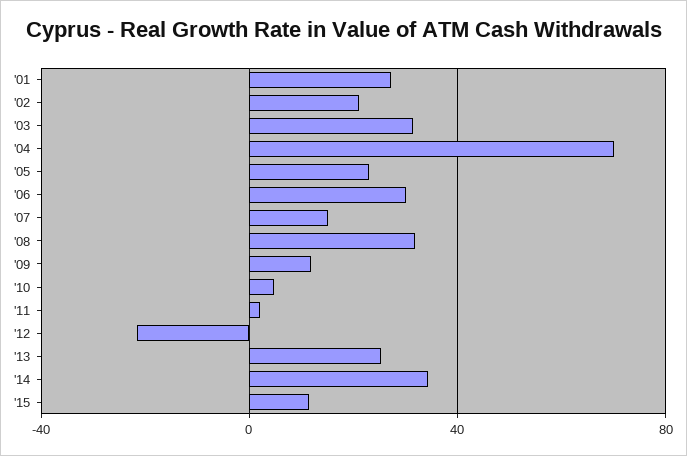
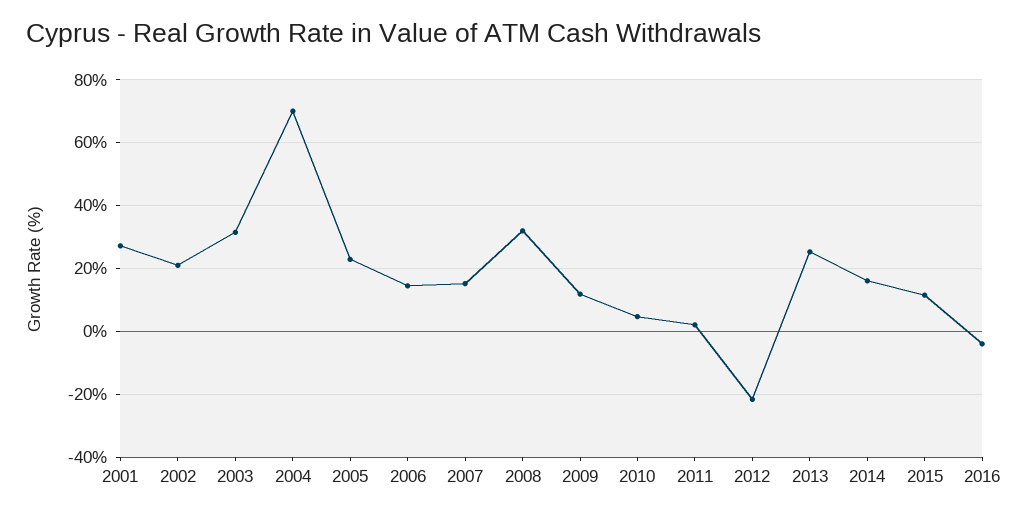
'06: 30 -> 14
'14: 35 -> 16
2016: none -> -4

